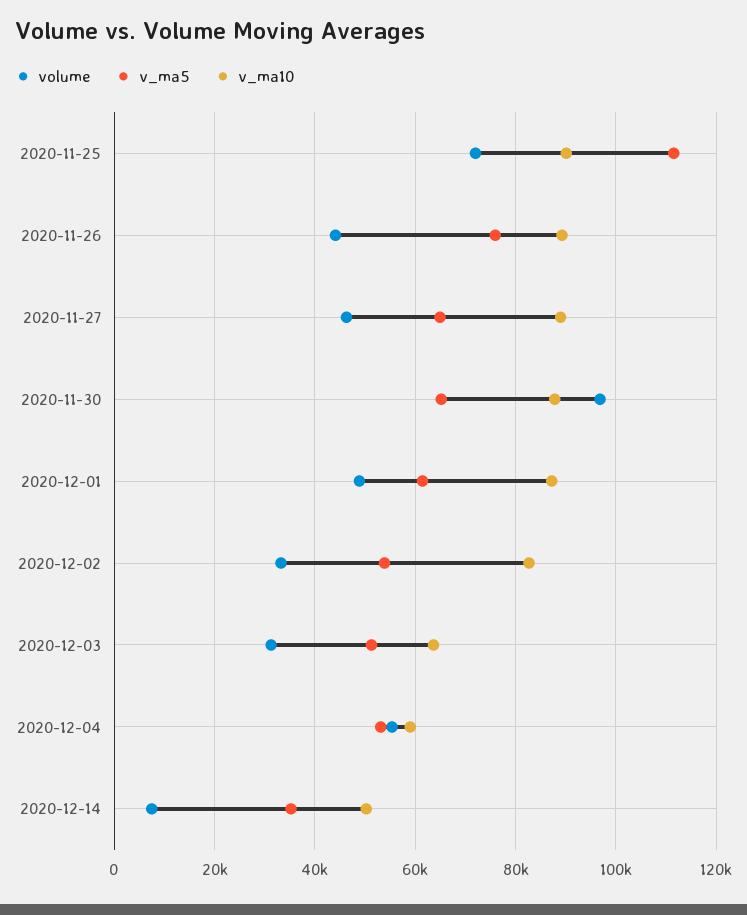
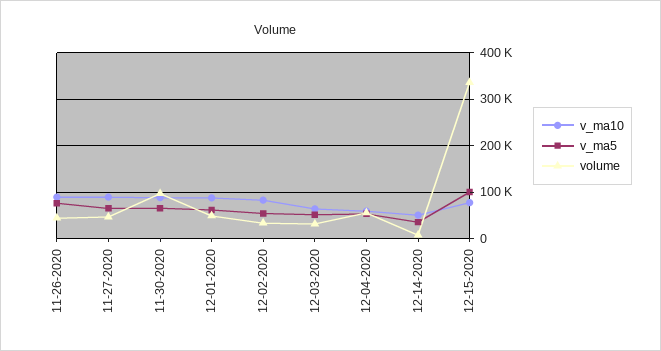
volume, 2020-11-25: 72000 -> none
v_ma5, 2020-11-25: 112000 -> none
v_ma10, 2020-11-25: 90000 -> none
v_ma10, 12-15-2020: none -> 80000
v_ma5, 12-15-2020: none -> 100000
volume, 12-15-2020: none -> 340000

